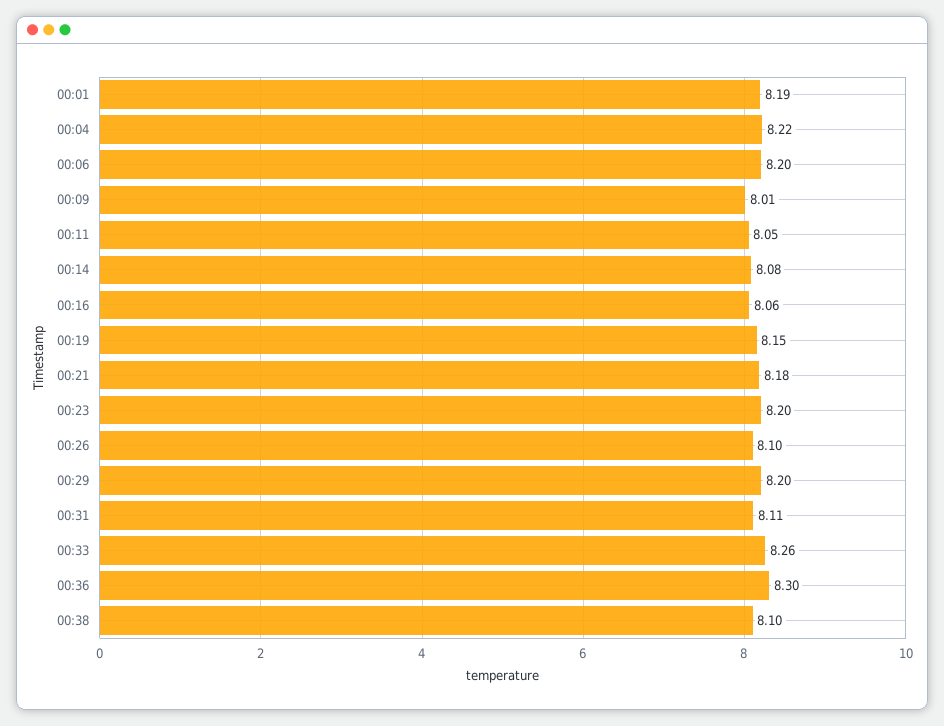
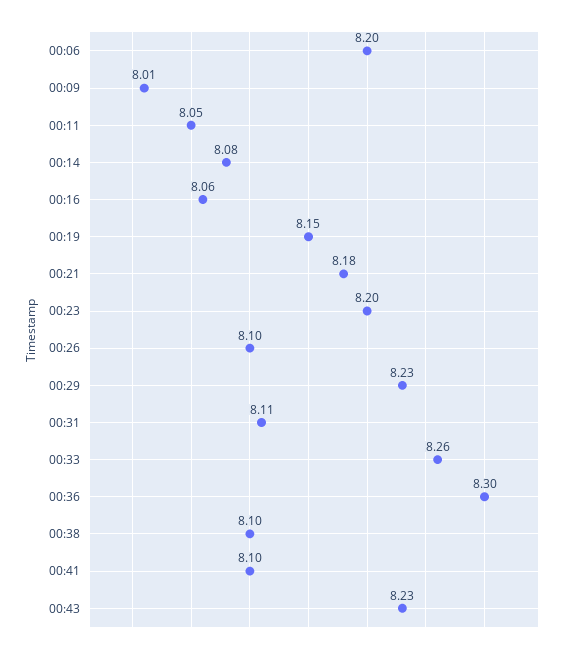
00:01: 8.19 -> none
00:04: 8.22 -> none
00:29: 8.2 -> 8.23
00:41: none -> 8.1
00:43: none -> 8.23

